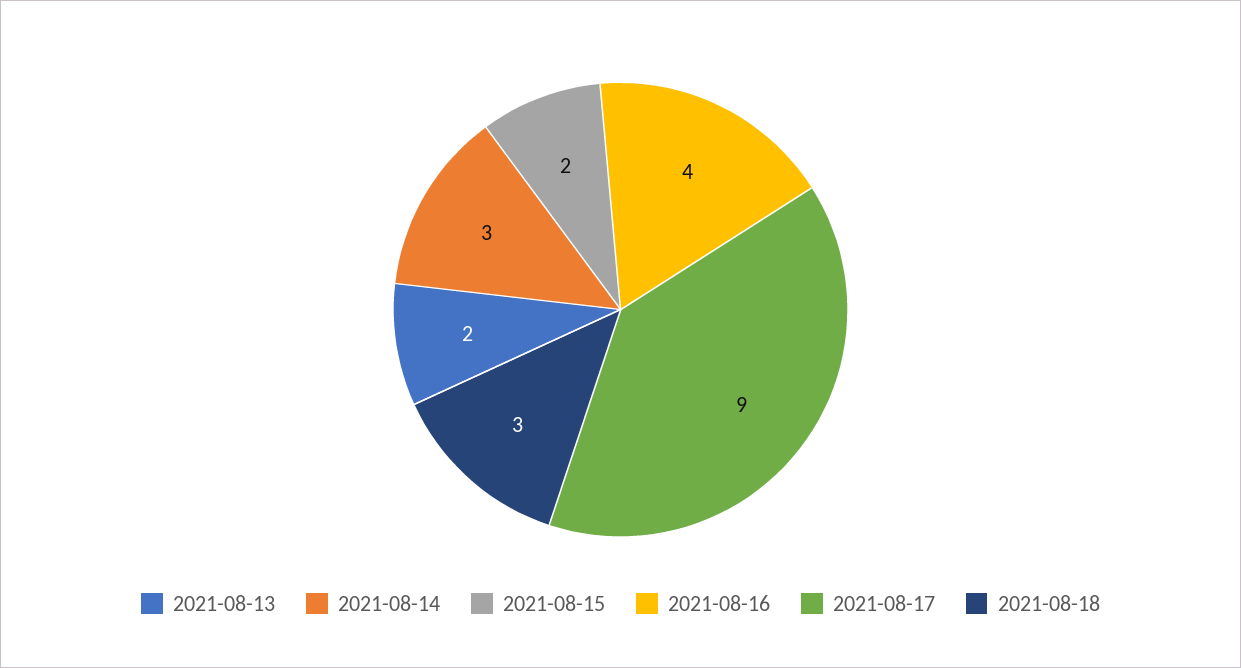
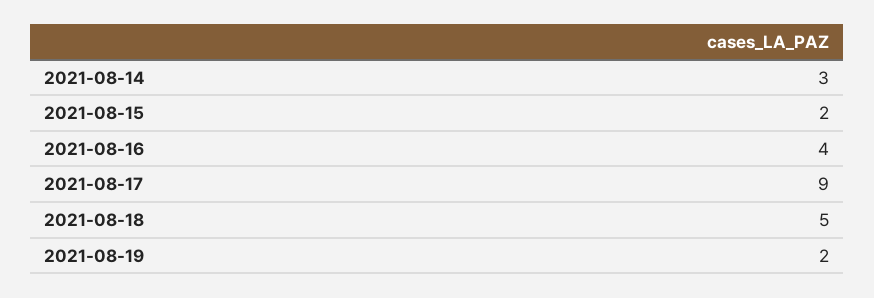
2021-08-13: 2 -> none
2021-08-18: 3 -> 5
2021-08-19: none -> 2

